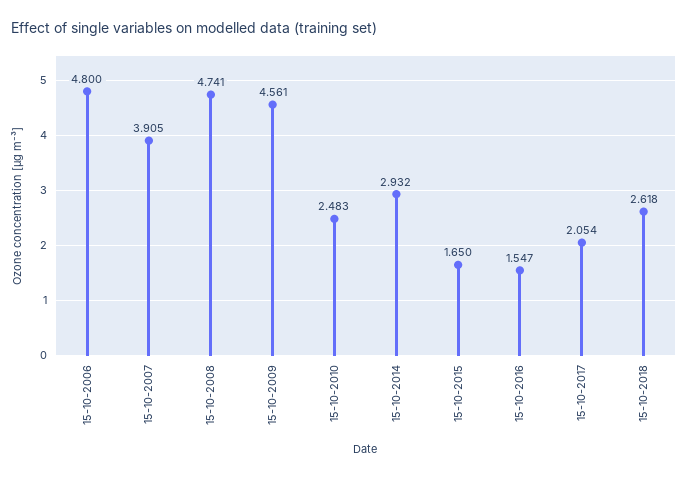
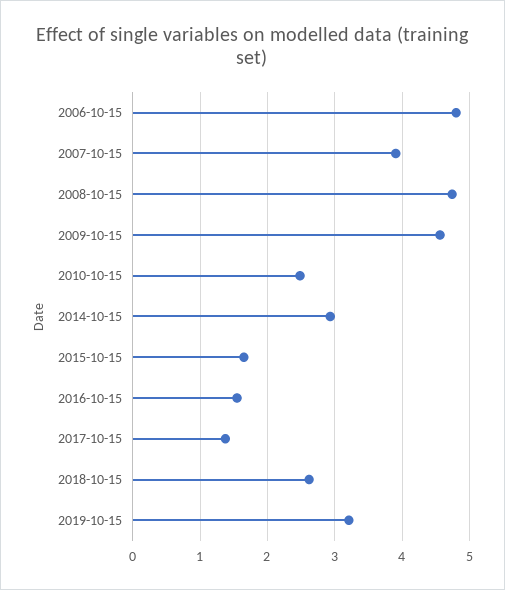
15-10-2017: 2.054 -> 1.4
2019-10-15: none -> 3.2

